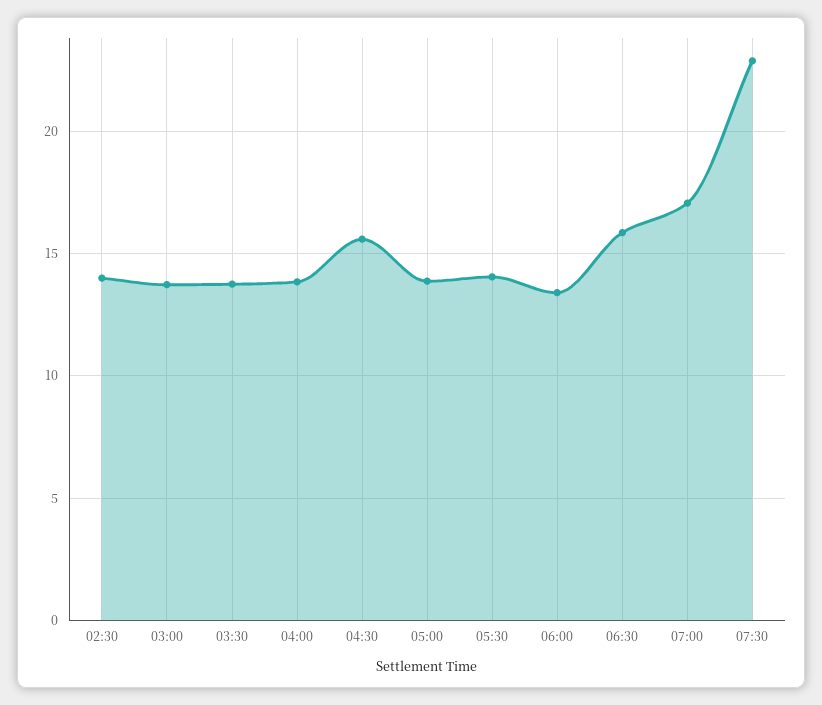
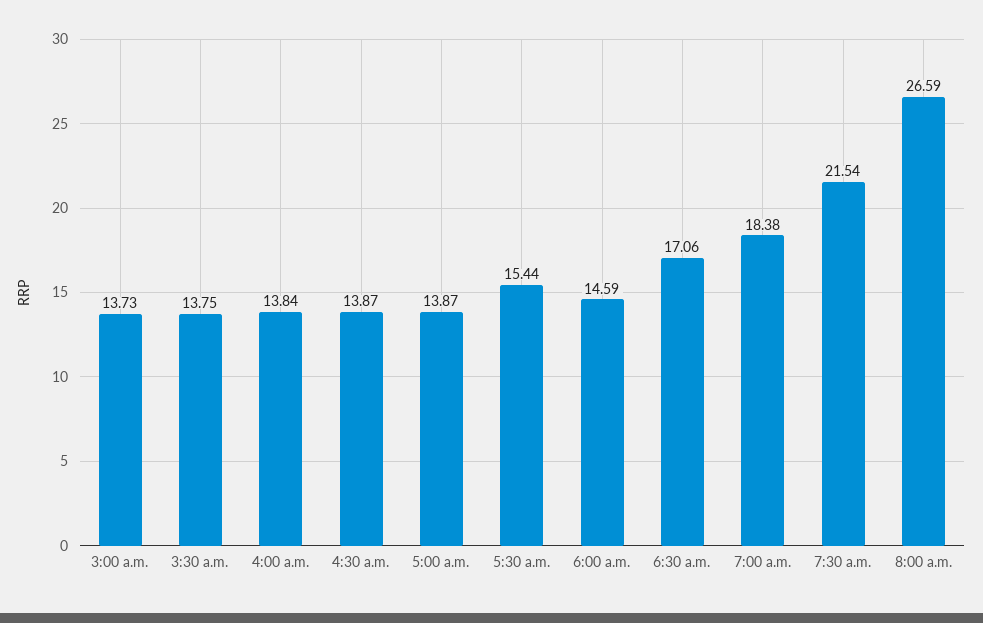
02:30: 14 -> none
04:30: 15.5 -> 13.87
05:30: 14 -> 15.44
06:00: 13.5 -> 14.59
06:30: 16 -> 17.06
07:00: 17 -> 18.38
07:30: 23 -> 21.54
8:00 a.m.: none -> 26.59

